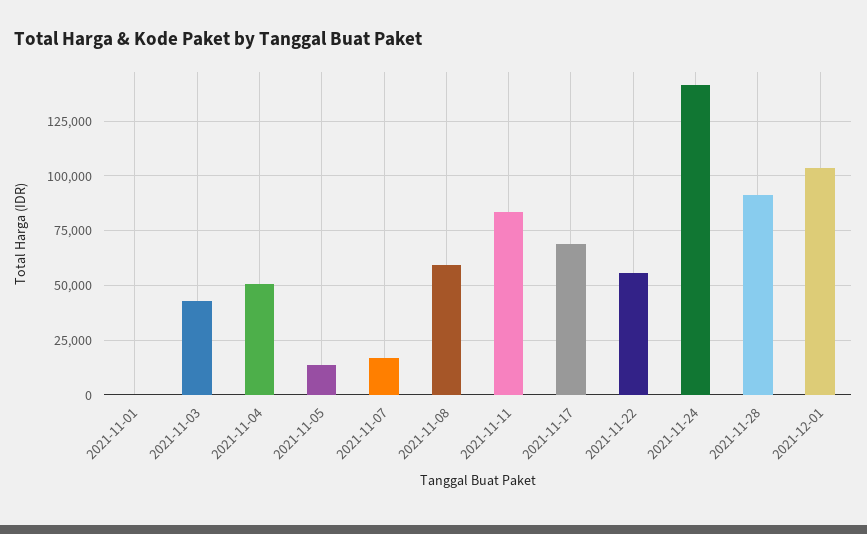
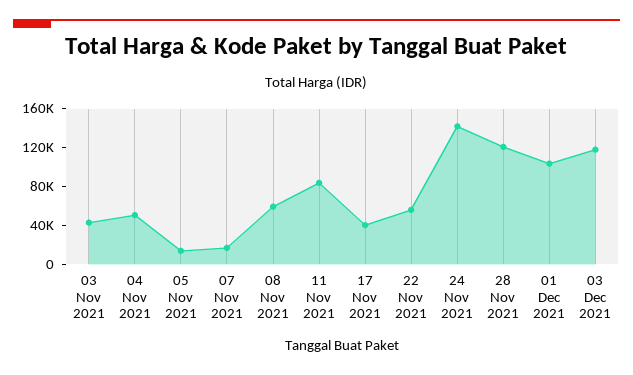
2021-11-01: 0 -> none
2021-11-17: 70000 -> 40000
2021-11-28: 90000 -> 120000
03 Dec 2021: none -> 120000

